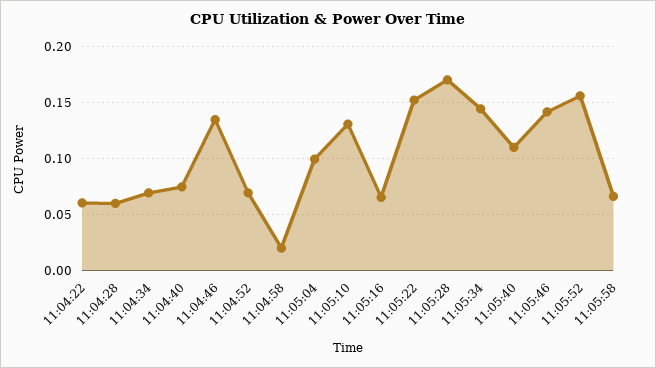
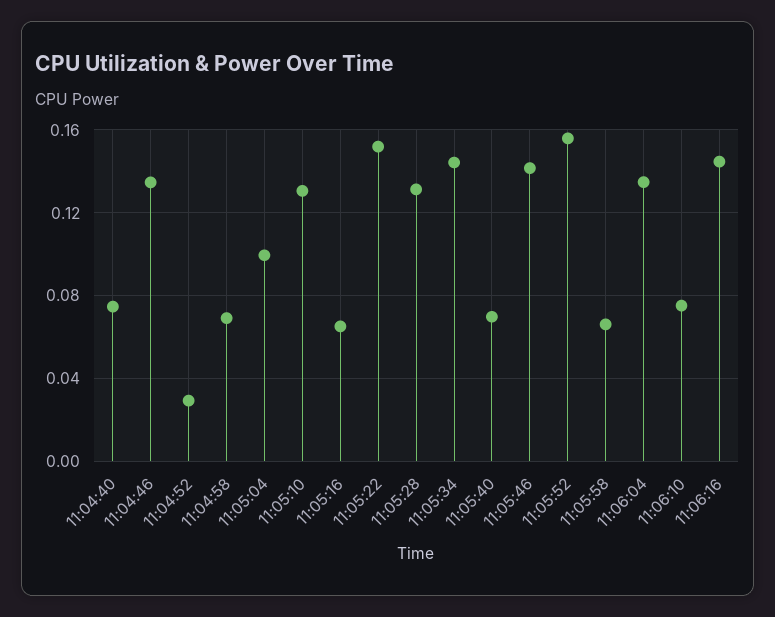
11:04:22: 0.06 -> none
11:04:28: 0.06 -> none
11:04:34: 0.07 -> none
11:04:52: 0.07 -> 0.03
11:04:58: 0.02 -> 0.07
11:05:28: 0.17 -> 0.13
11:05:40: 0.11 -> 0.07
11:06:04: none -> 0.135
11:06:10: none -> 0.075
11:06:16: none -> 0.145

